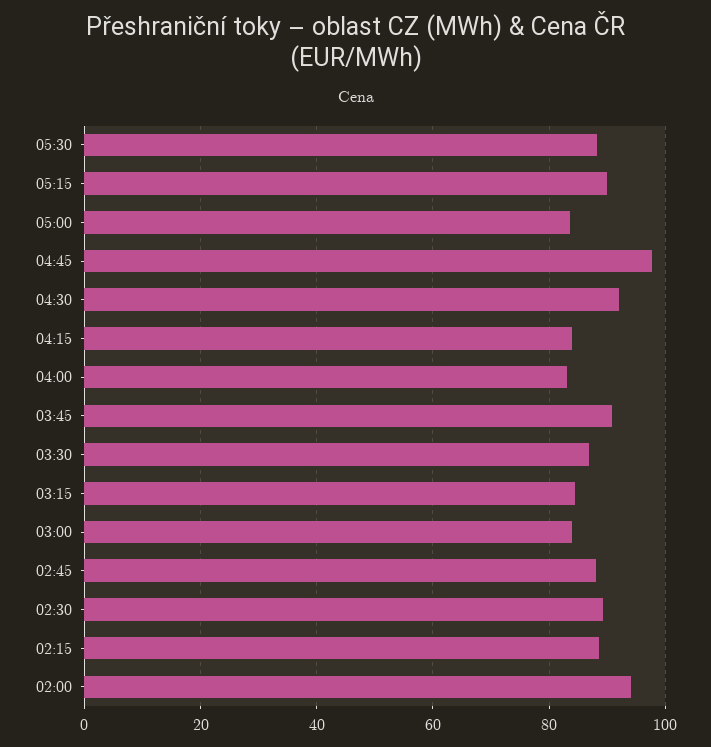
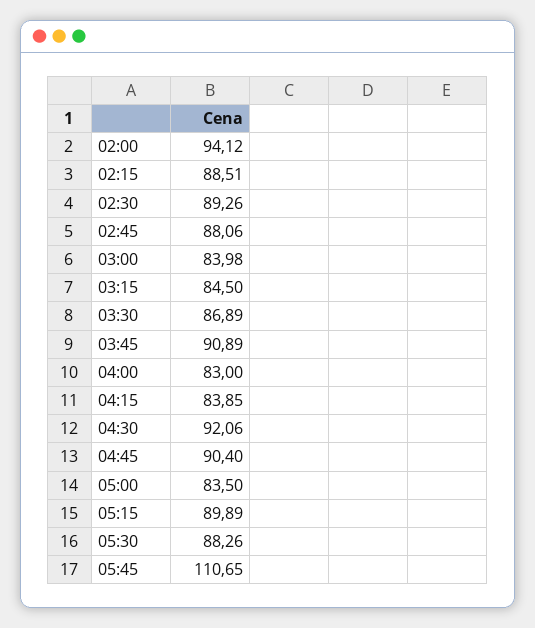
04:45: 98 -> 90.4
05:45: none -> 110.65

